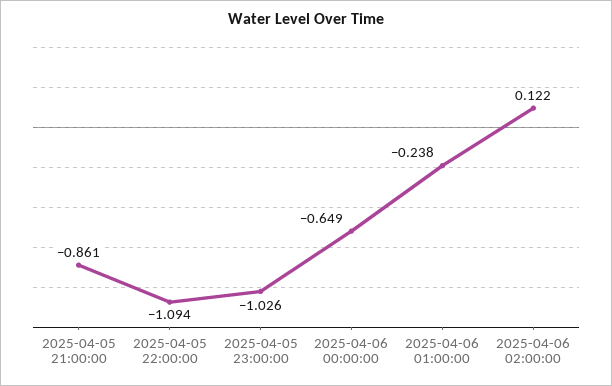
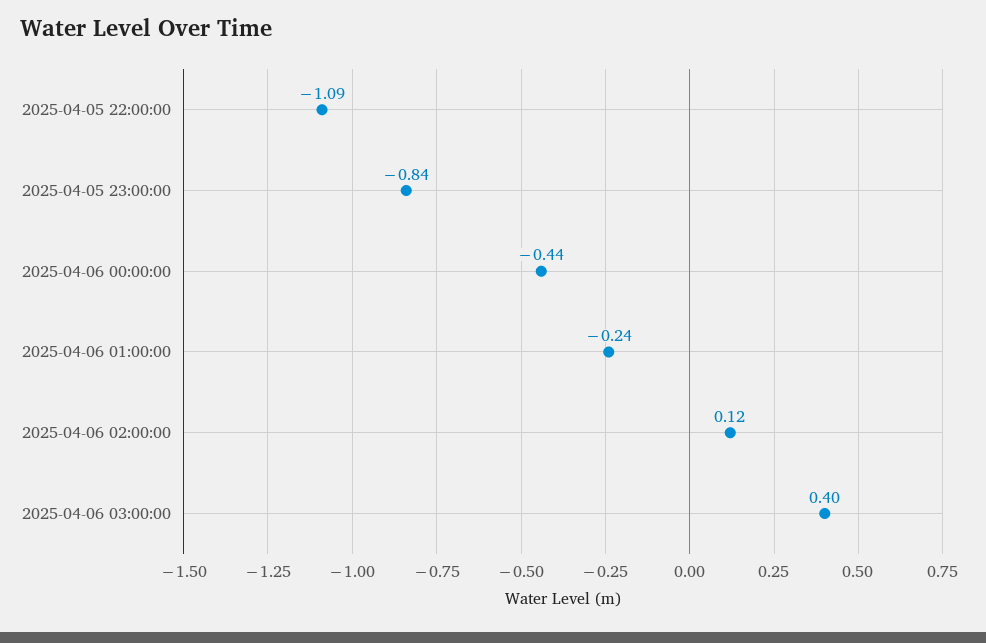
2025-04-05 21:00:00: -0.861 -> none
2025-04-05 23:00:00: -1.026 -> -0.84
2025-04-06 00:00:00: -0.649 -> -0.44
2025-04-06 03:00:00: none -> 0.4

